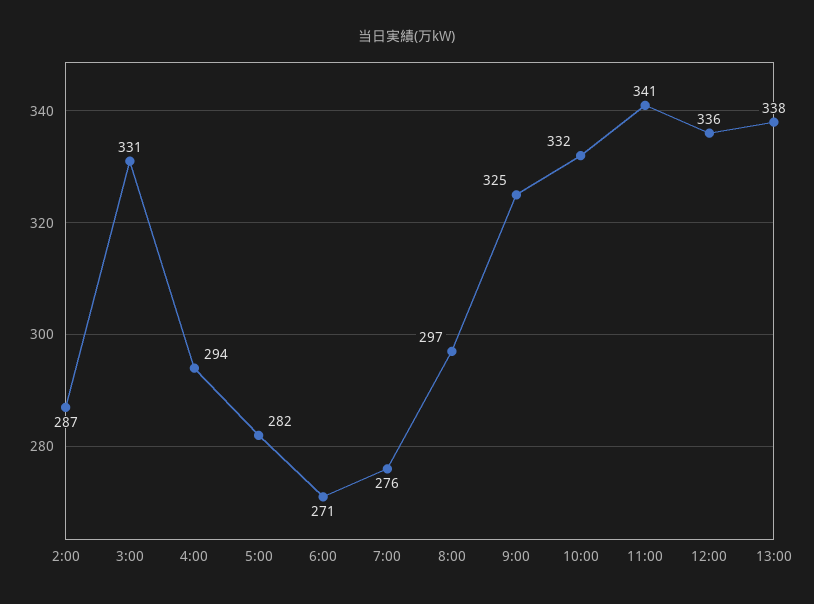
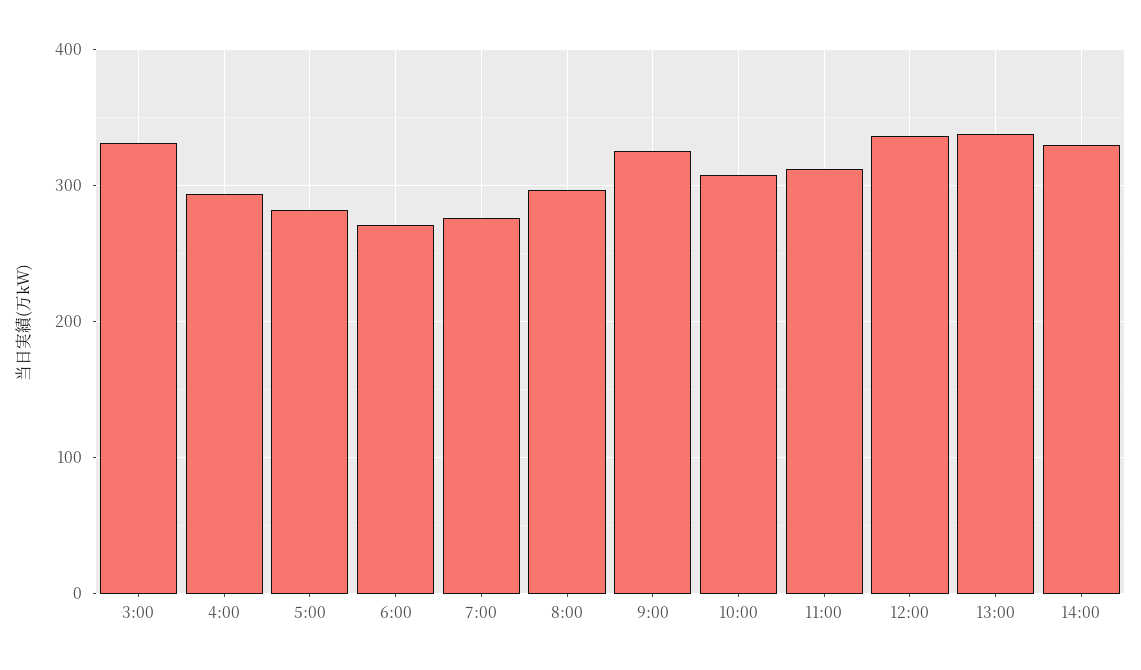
2:00: 287 -> none
10:00: 332 -> 310
11:00: 341 -> 310
14:00: none -> 330

